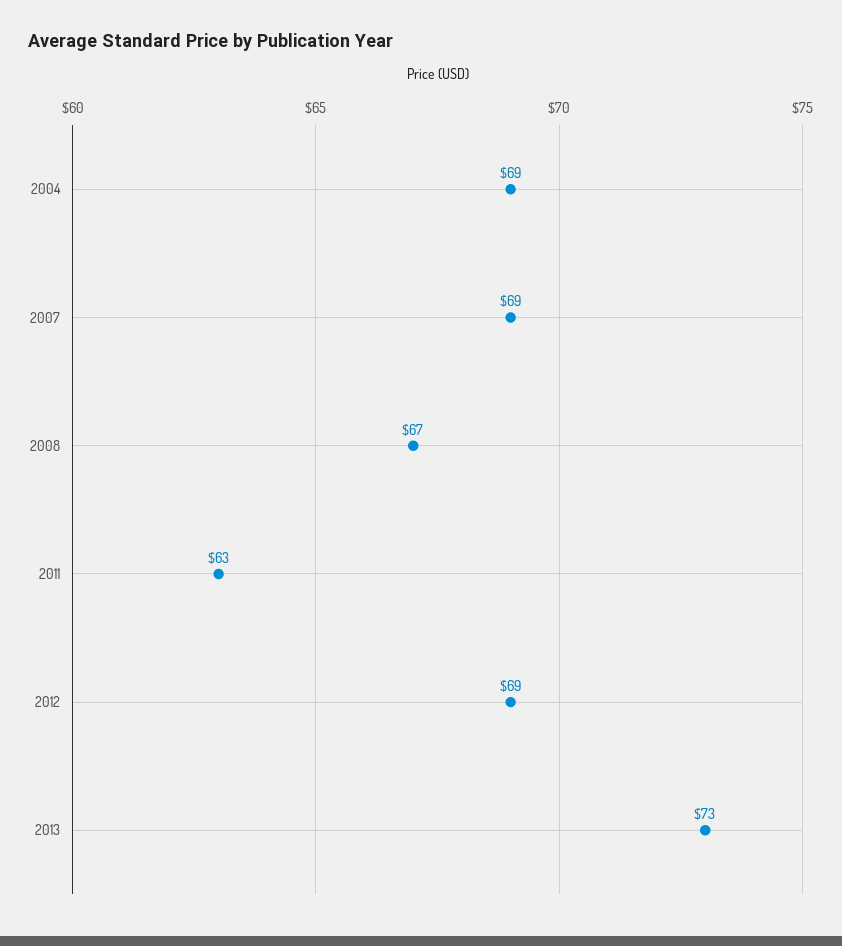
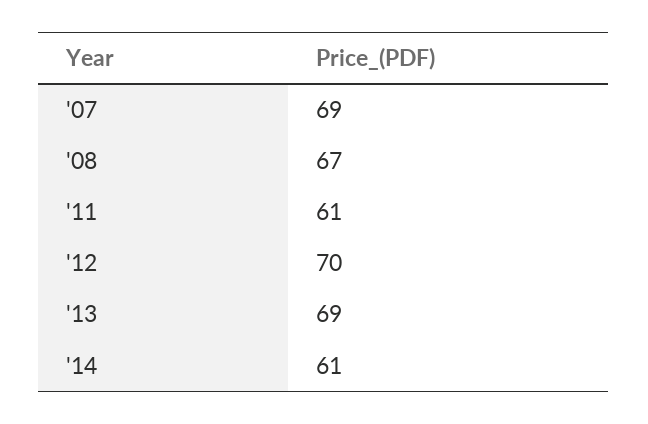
2004: 69 -> none
2011: 63 -> 61
2012: 69 -> 70
2013: 73 -> 69
'14: none -> 61

